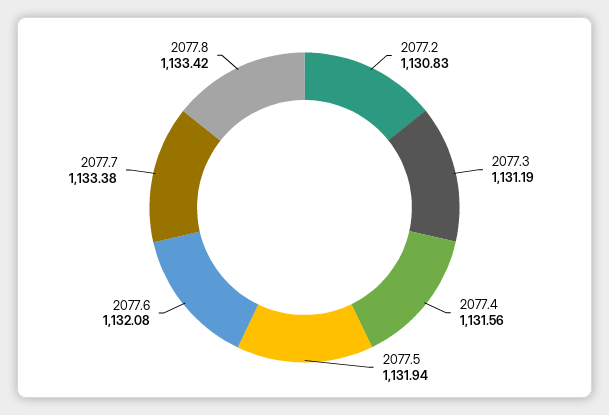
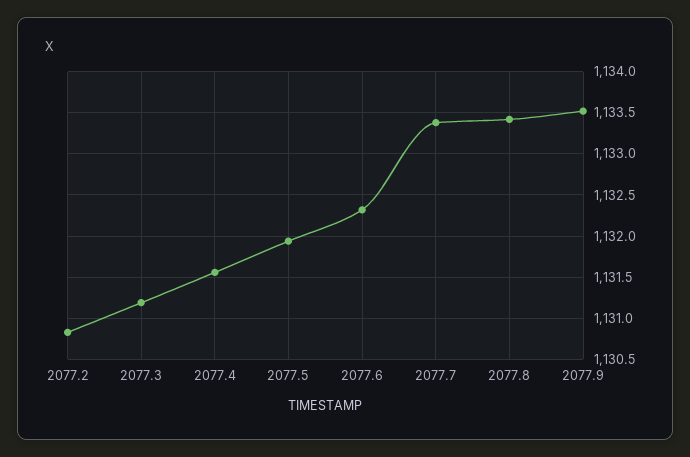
2077.6: 1132.08 -> 1132.3
2077.9: none -> 1133.5

